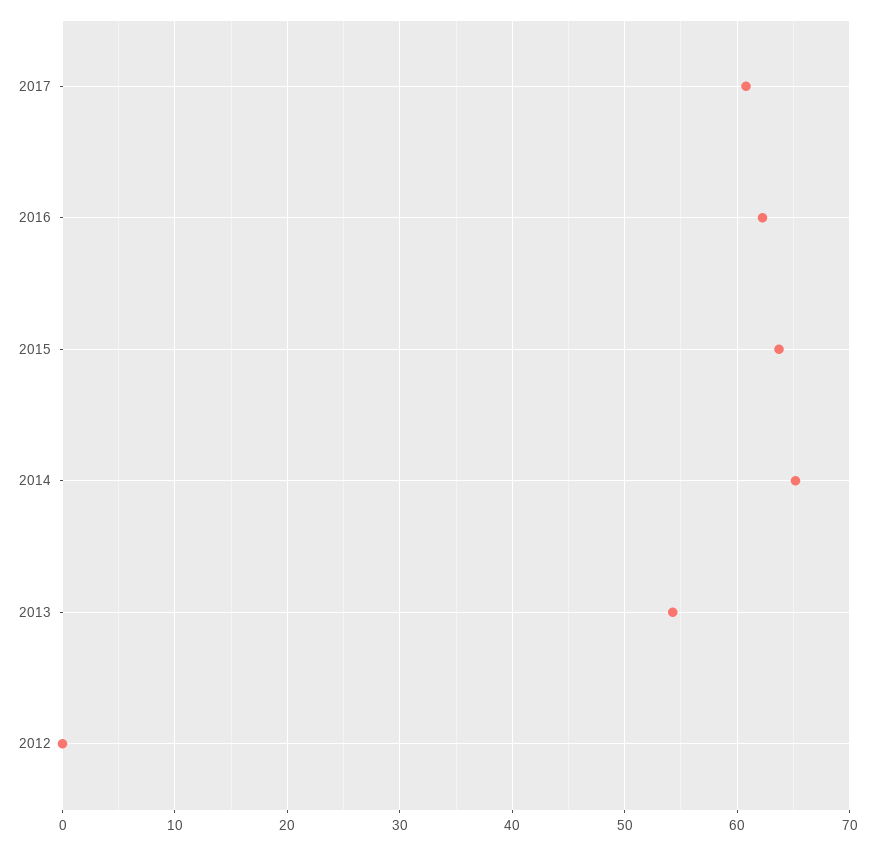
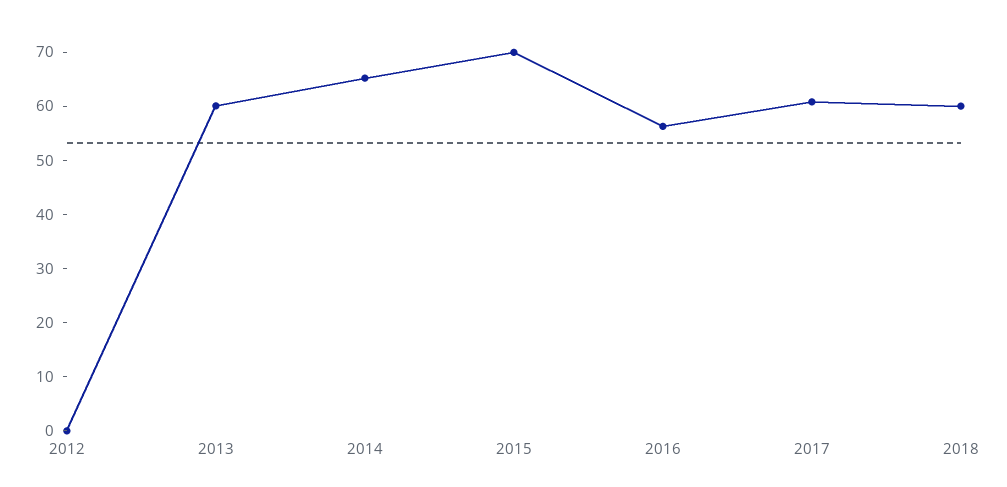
2016: 62 -> 56
2015: 64 -> 70
2013: 54 -> 60
2018: none -> 60

